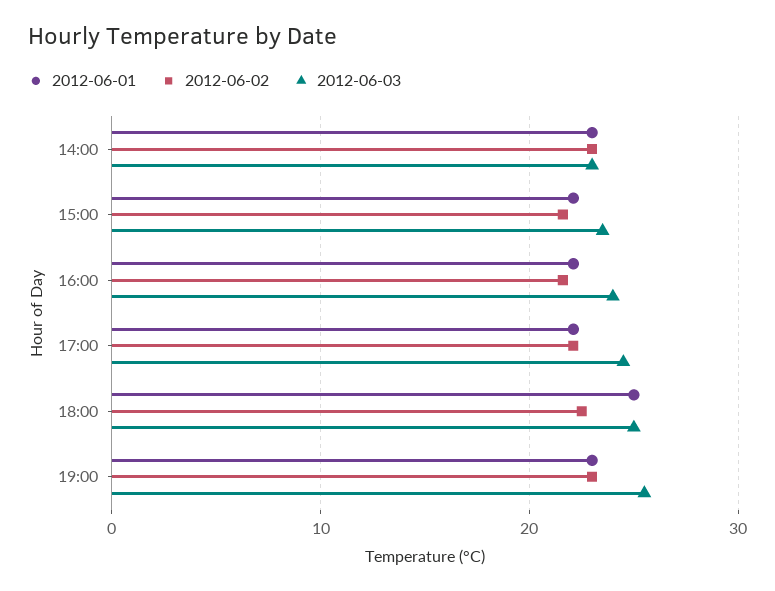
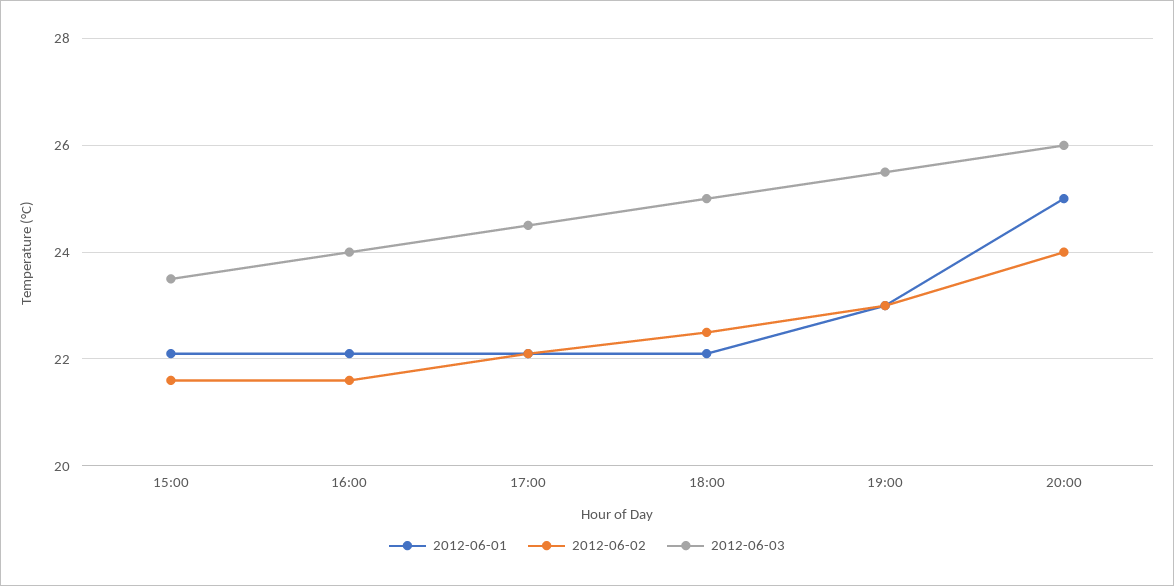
2012-06-01, 14:00: 23 -> none
2012-06-02, 14:00: 23 -> none
2012-06-03, 14:00: 23 -> none
2012-06-01, 18:00: 25 -> 22
2012-06-01, 20:00: none -> 25
2012-06-02, 20:00: none -> 24
2012-06-03, 20:00: none -> 26

